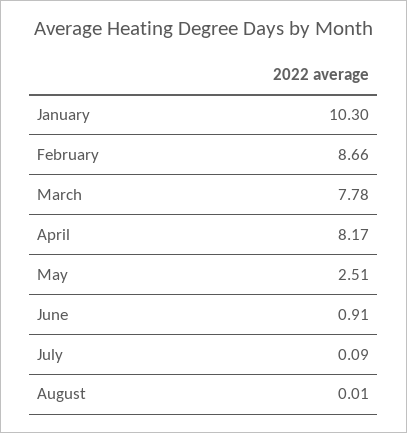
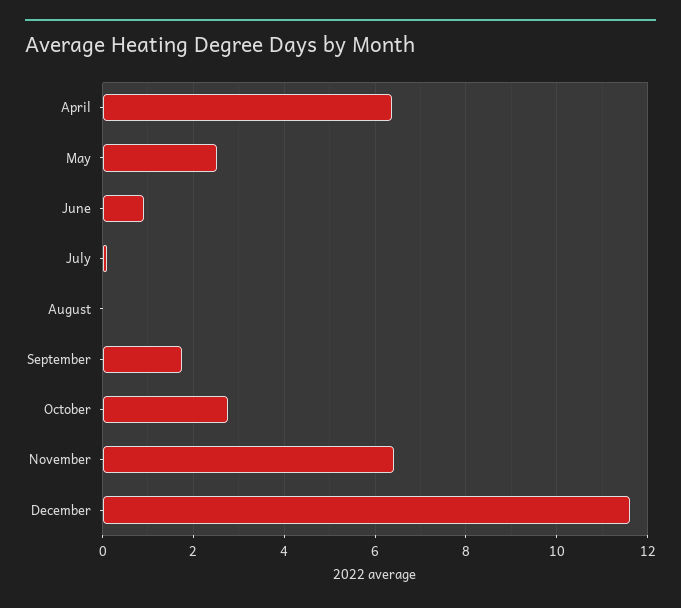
January: 10.3 -> none
February: 8.66 -> none
March: 7.78 -> none
April: 8.17 -> 6.4
September: none -> 1.8
October: none -> 2.8
November: none -> 6.4
December: none -> 11.6

